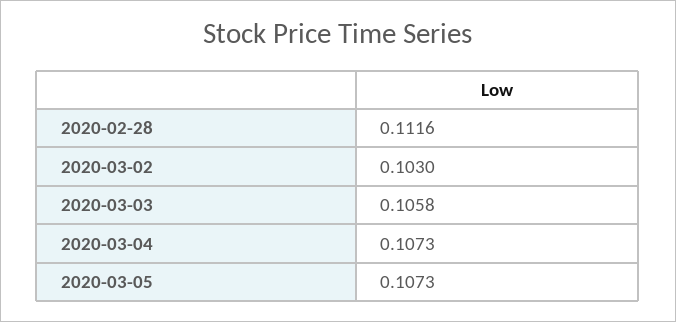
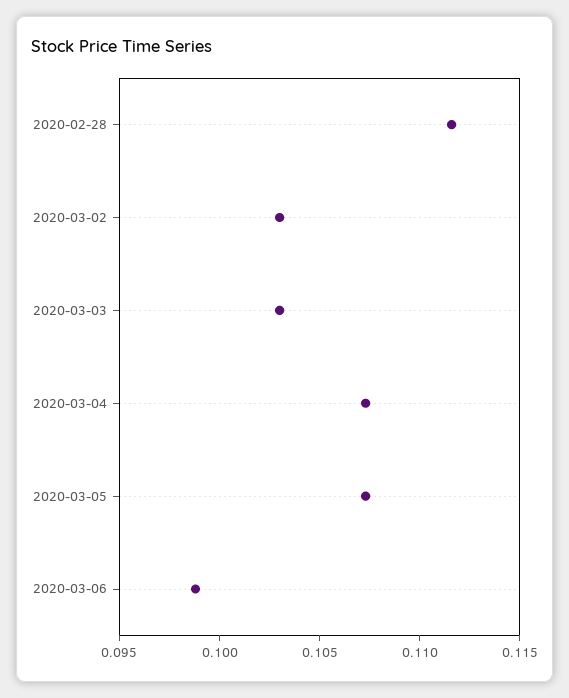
2020-03-03: 0.1058 -> 0.103
2020-03-06: none -> 0.099

